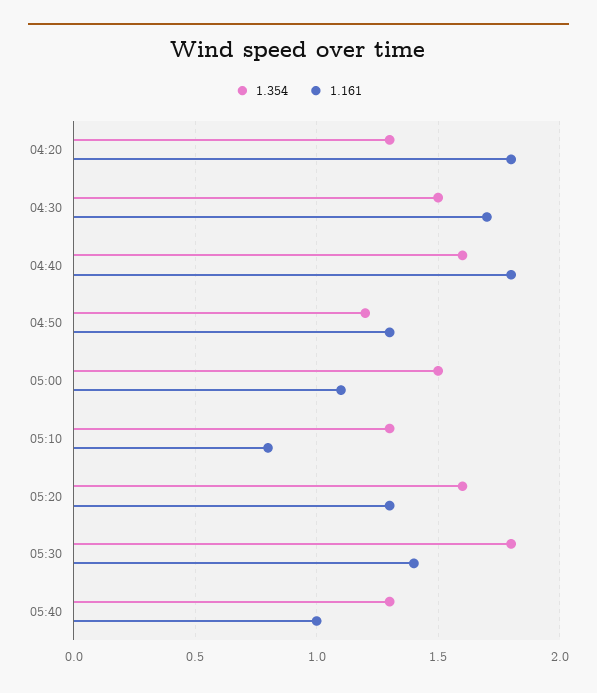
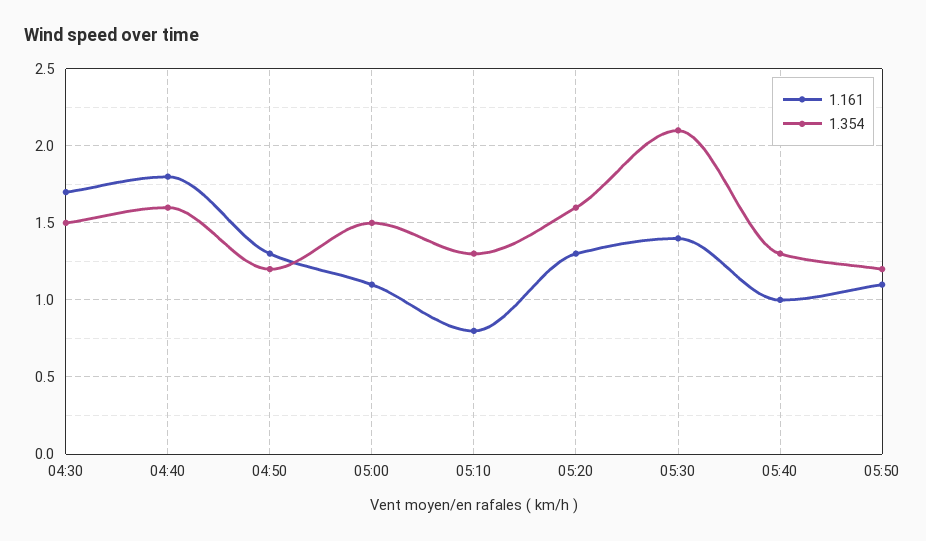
1.354, 04:20: 1.3 -> none
1.161, 04:20: 1.8 -> none
1.354, 05:30: 1.8 -> 2.1
1.161, 05:50: none -> 1.1
1.354, 05:50: none -> 1.2

